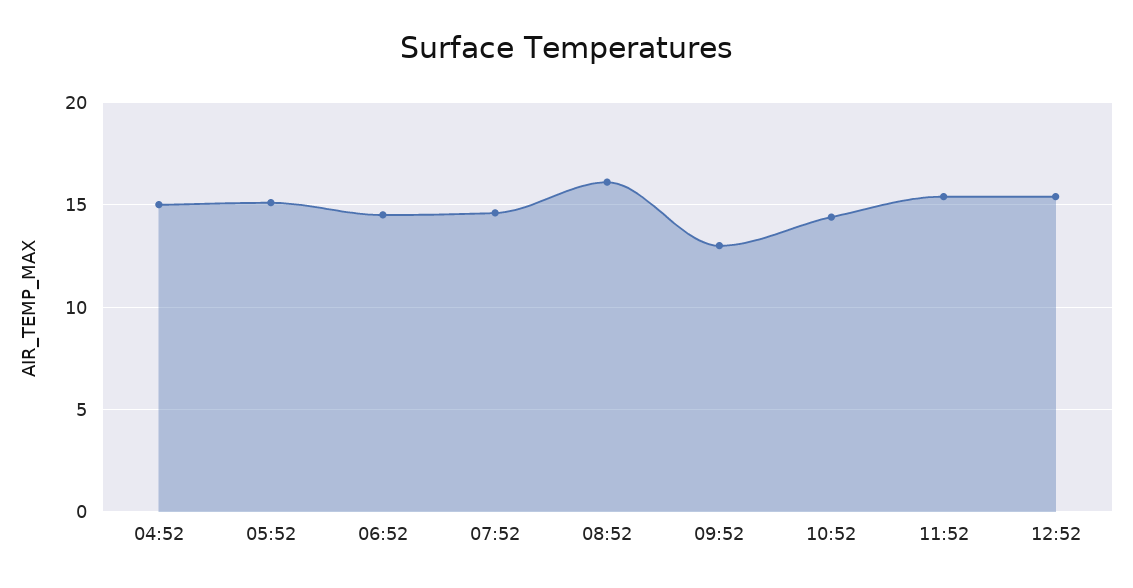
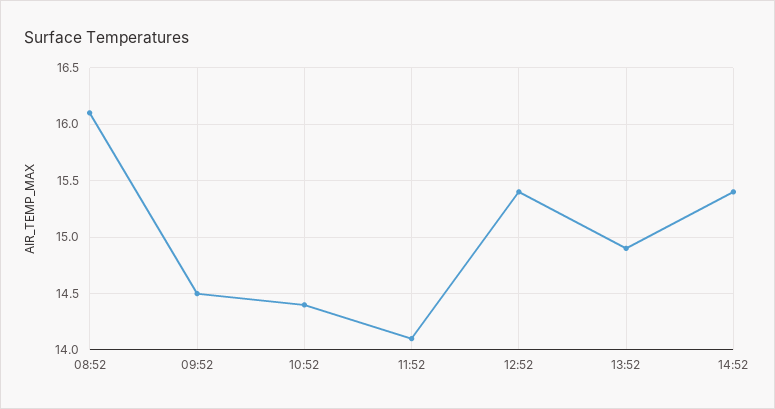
04:52: 15 -> none
05:52: 15 -> none
06:52: 14.5 -> none
07:52: 14.5 -> none
09:52: 13 -> 14.5
11:52: 15.5 -> 14.1
13:52: none -> 14.9
14:52: none -> 15.4

